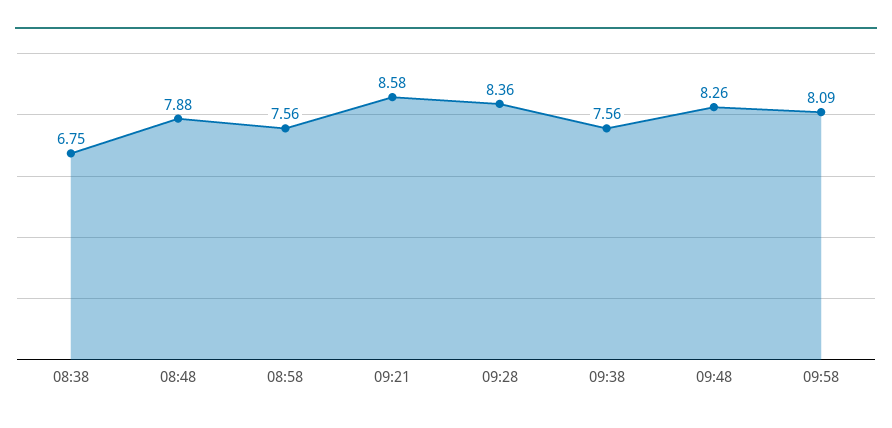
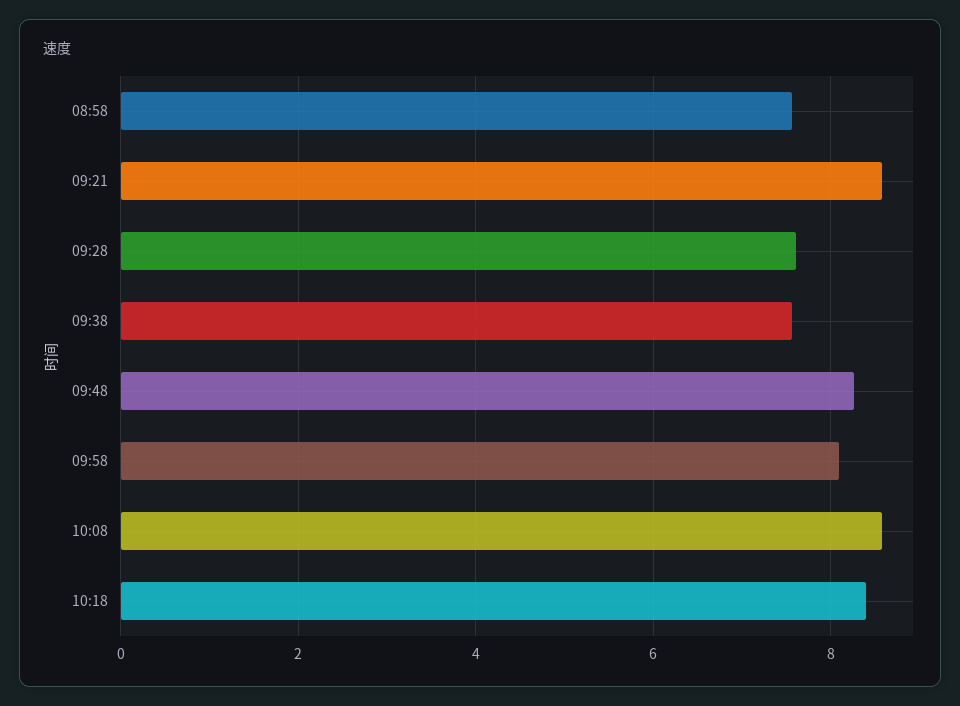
08:38: 6.75 -> none
08:48: 7.88 -> none
09:28: 8.36 -> 7.6
10:08: none -> 8.6
10:18: none -> 8.4

